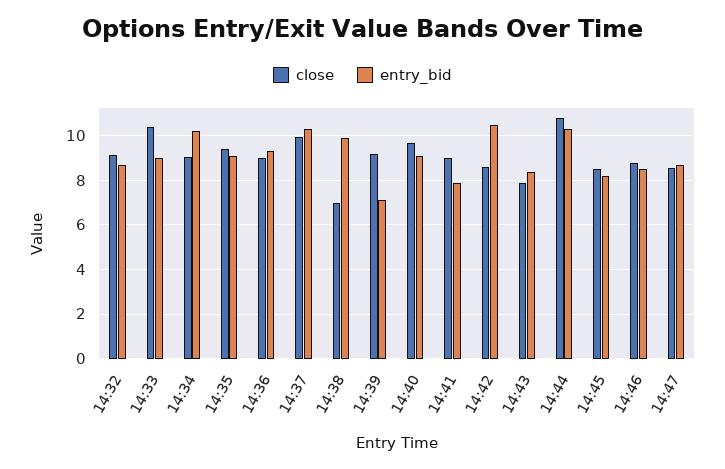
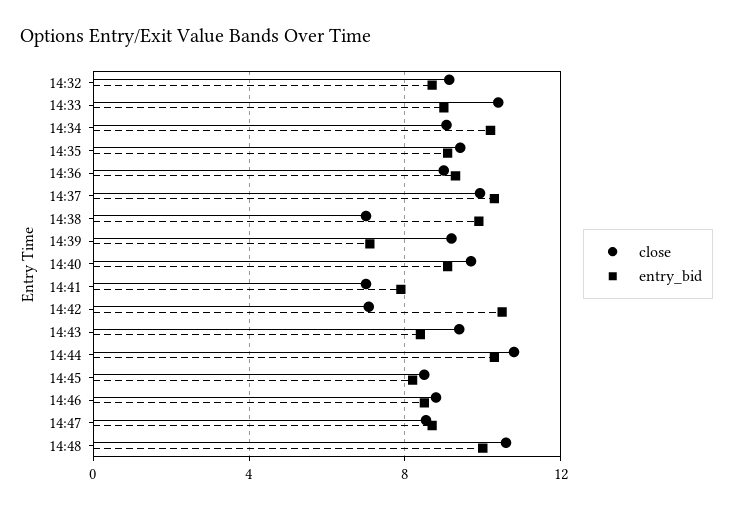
close, 14:41: 9 -> 7
close, 14:42: 8.5 -> 7
close, 14:43: 8 -> 9.5
close, 14:48: none -> 10.5
entry_bid, 14:48: none -> 10

